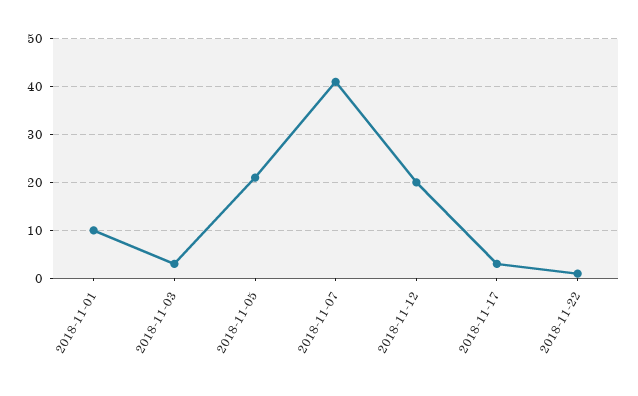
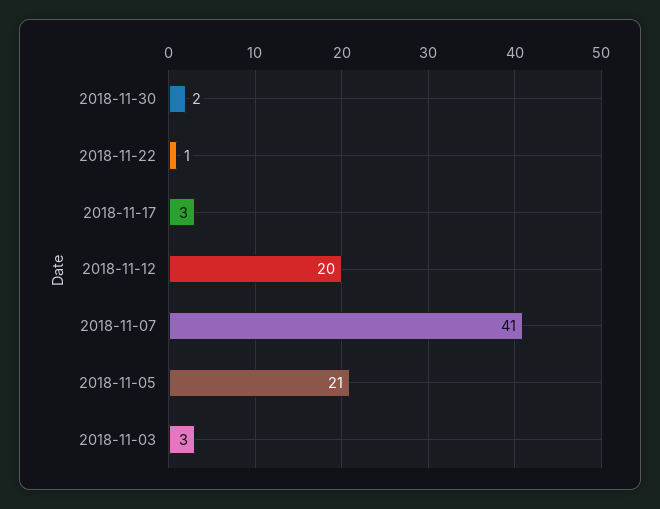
2018-11-01: 10 -> none
2018-11-30: none -> 2

